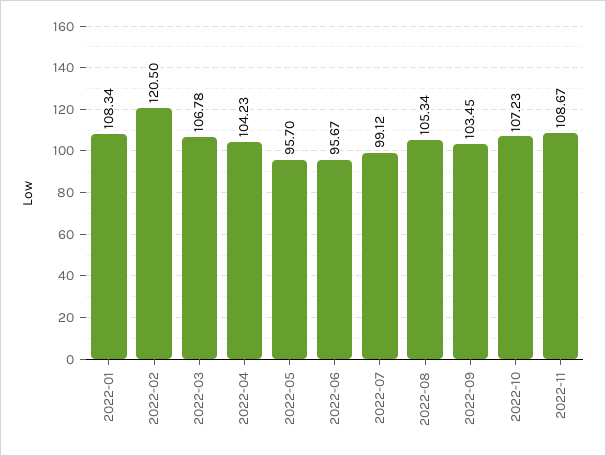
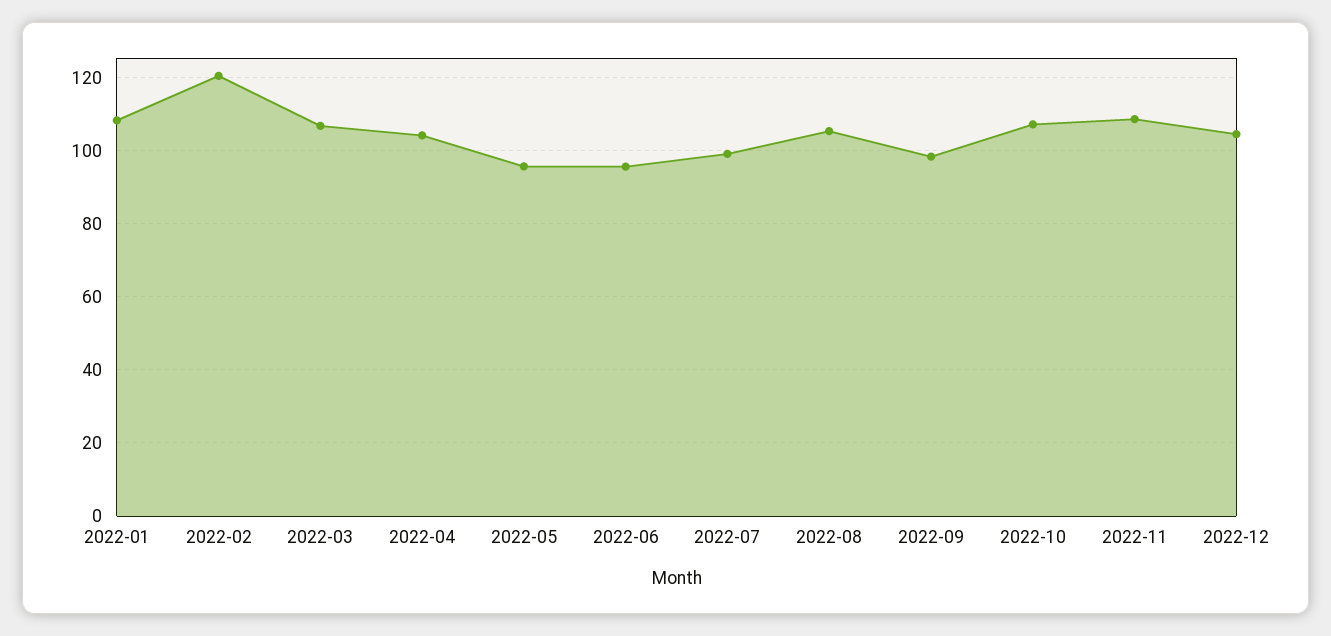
2022-09: 103.45 -> 98
2022-12: none -> 104

